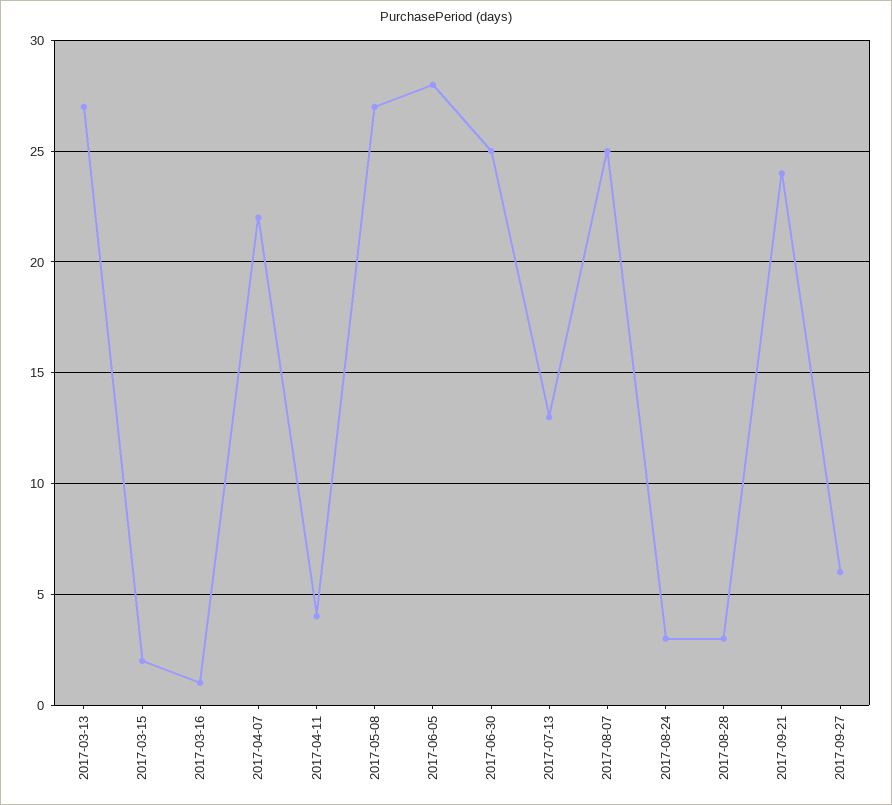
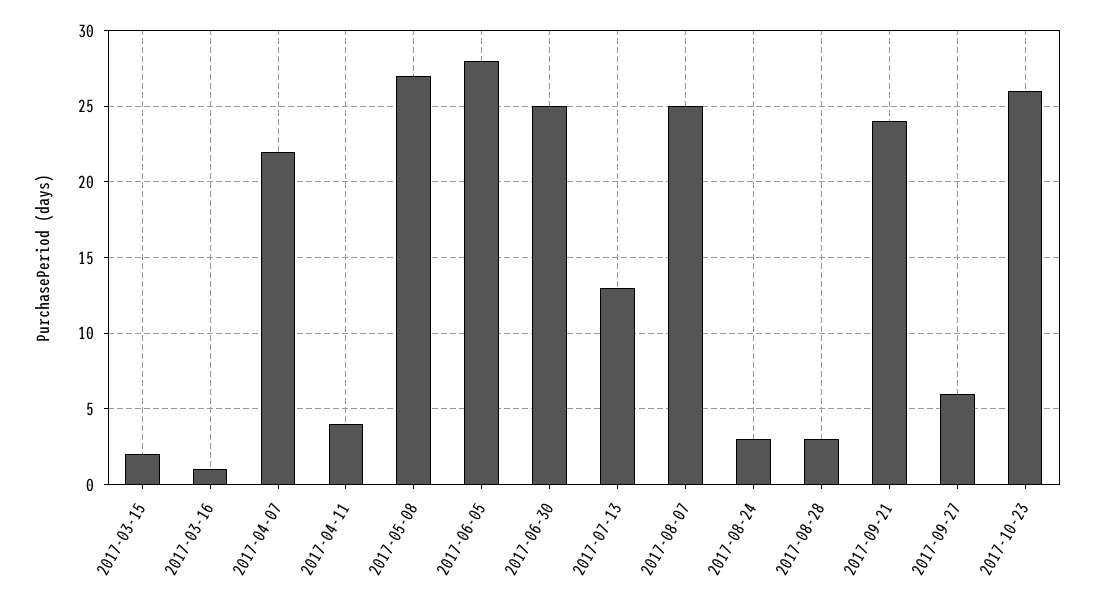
2017-03-13: 27 -> none
2017-10-23: none -> 26

